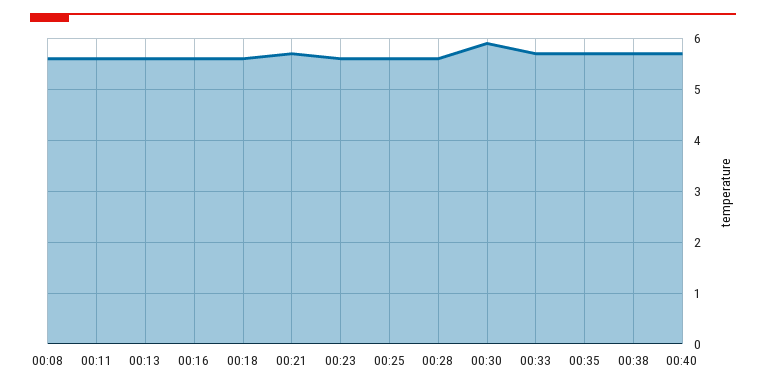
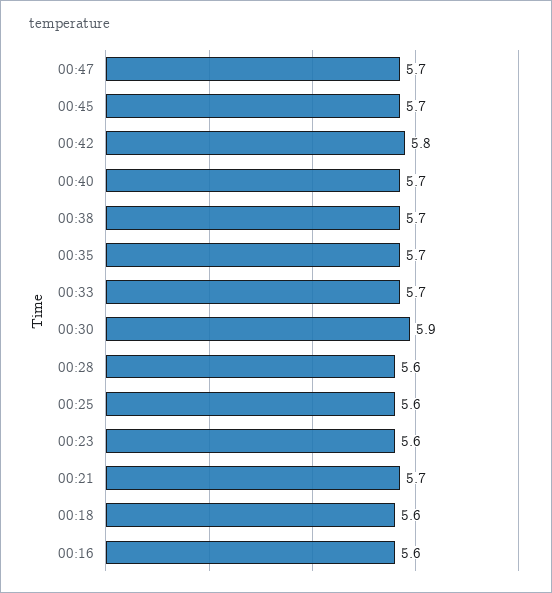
00:08: 5.5 -> none
00:11: 5.5 -> none
00:13: 5.5 -> none
00:47: none -> 5.7
00:45: none -> 5.7
00:42: none -> 5.8

